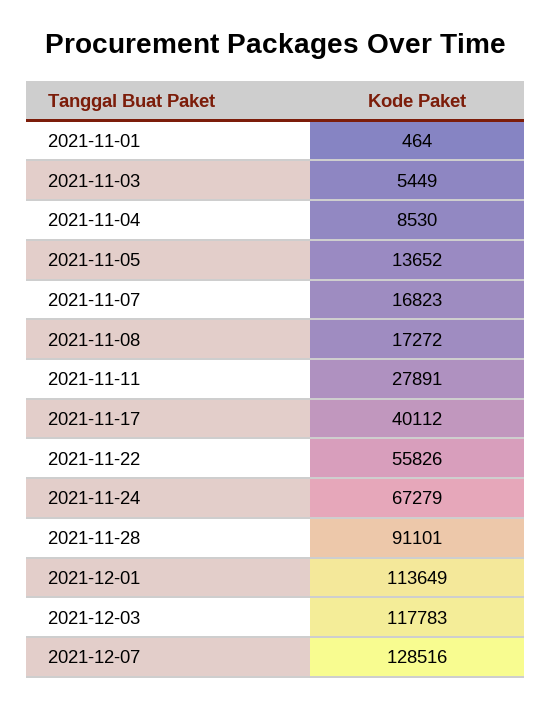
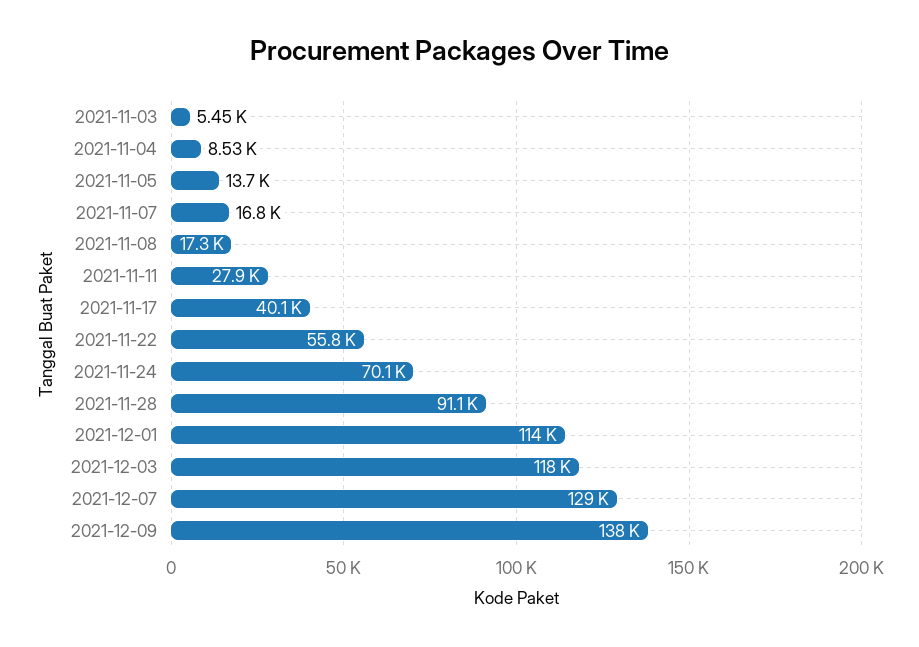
2021-11-01: 464 -> none
2021-11-24: 67279 -> 70100
2021-12-09: none -> 138000

